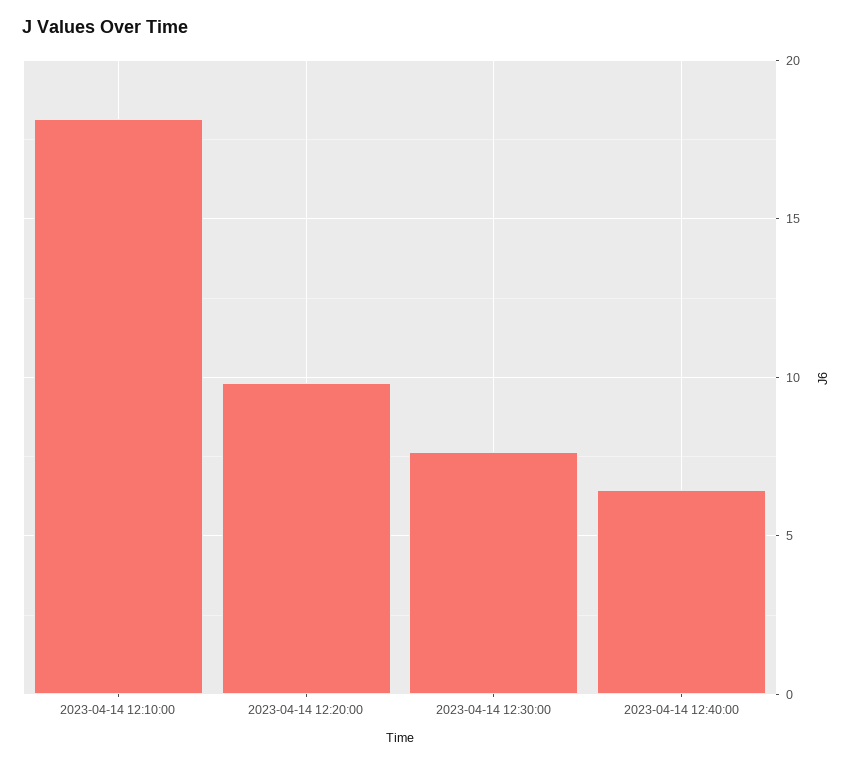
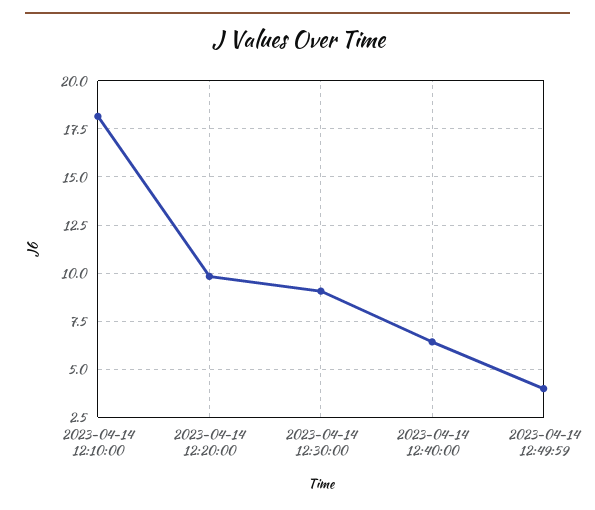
2023-04-14 12:30:00: 7.5 -> 9
2023-04-14 12:49:59: none -> 4

